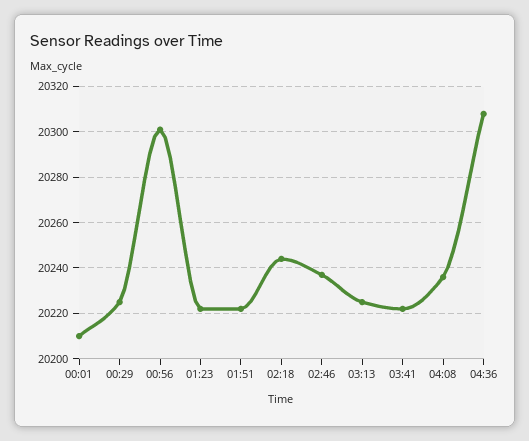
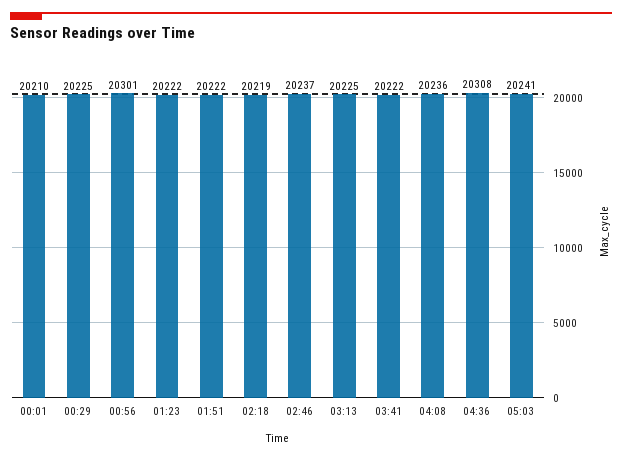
02:18: 20245 -> 20219
05:03: none -> 20241

